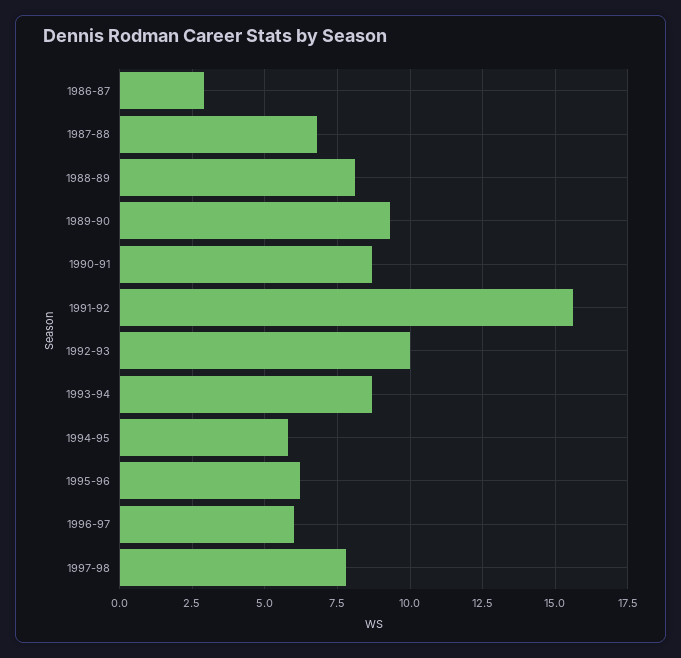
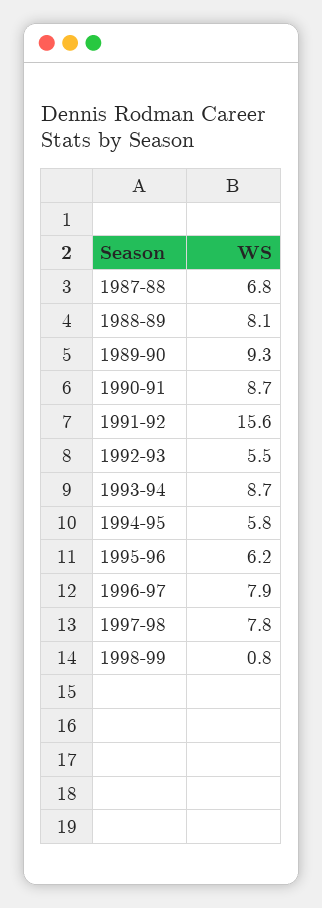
1986-87: 3 -> none
1992-93: 10 -> 5.5
1996-97: 6 -> 7.9
1998-99: none -> 0.8

